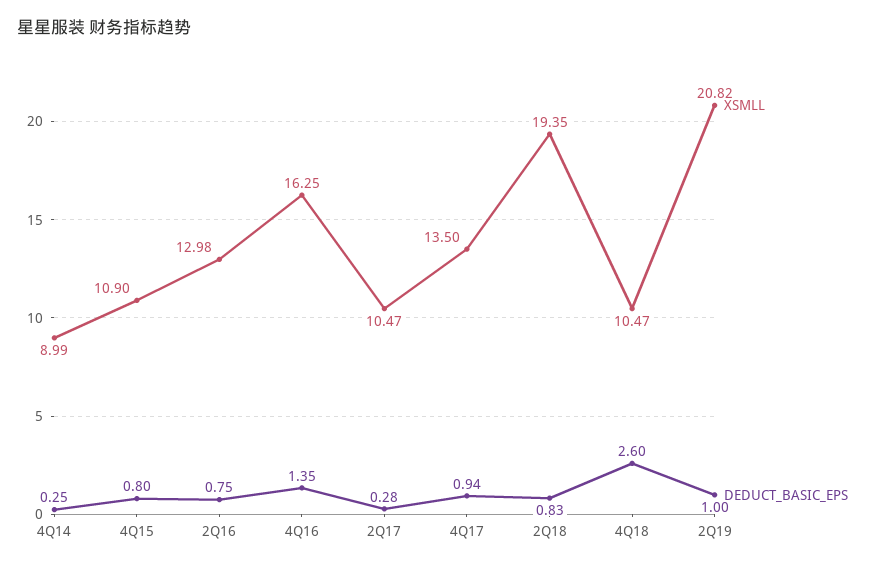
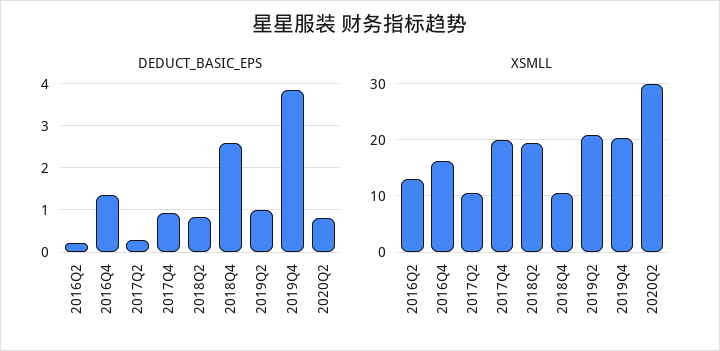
XSMLL, 4Q14: 8.99 -> none
DEDUCT_BASIC_EPS, 4Q14: 0.25 -> none
XSMLL, 4Q15: 10.9 -> none
DEDUCT_BASIC_EPS, 4Q15: 0.8 -> none
DEDUCT_BASIC_EPS, 2Q16: 0.75 -> 0.2
XSMLL, 4Q17: 13.5 -> 20
DEDUCT_BASIC_EPS, 2019Q4: none -> 3.8
DEDUCT_BASIC_EPS, 2020Q2: none -> 0.8
XSMLL, 2019Q4: none -> 20
XSMLL, 2020Q2: none -> 30

